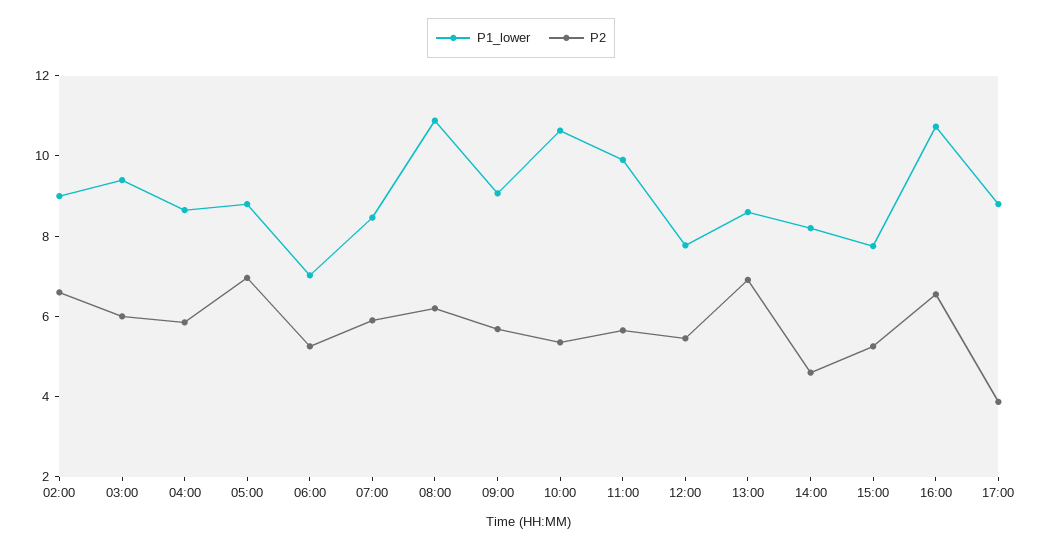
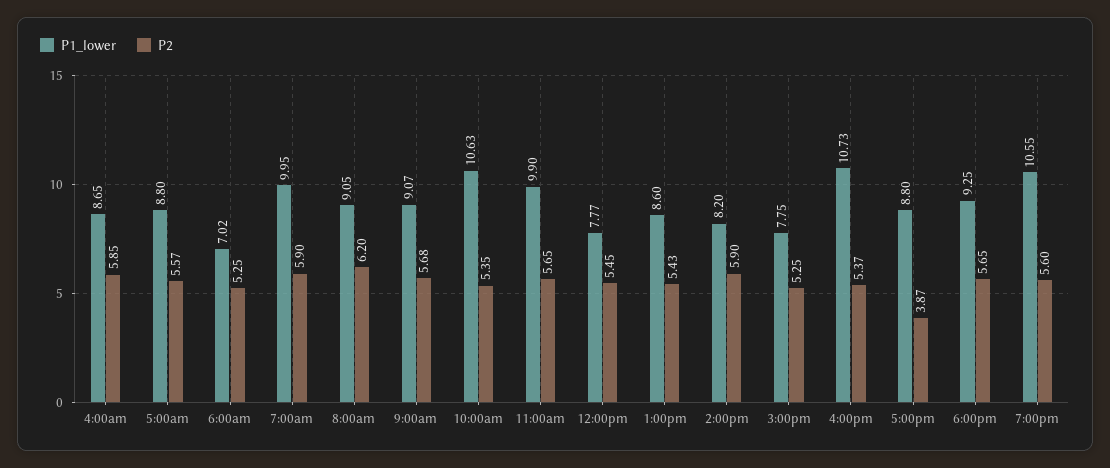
P1_lower, 02:00: 9 -> none
P2, 02:00: 6.5 -> none
P1_lower, 03:00: 9.5 -> none
P2, 03:00: 6 -> none
P2, 05:00: 7 -> 5.57
P1_lower, 07:00: 8.5 -> 9.95
P1_lower, 08:00: 11 -> 9.05
P2, 13:00: 7 -> 5.43
P2, 14:00: 4.5 -> 5.9
P2, 16:00: 6.5 -> 5.37
P1_lower, 6:00pm: none -> 9.25
P2, 6:00pm: none -> 5.65
P1_lower, 7:00pm: none -> 10.55
P2, 7:00pm: none -> 5.6

